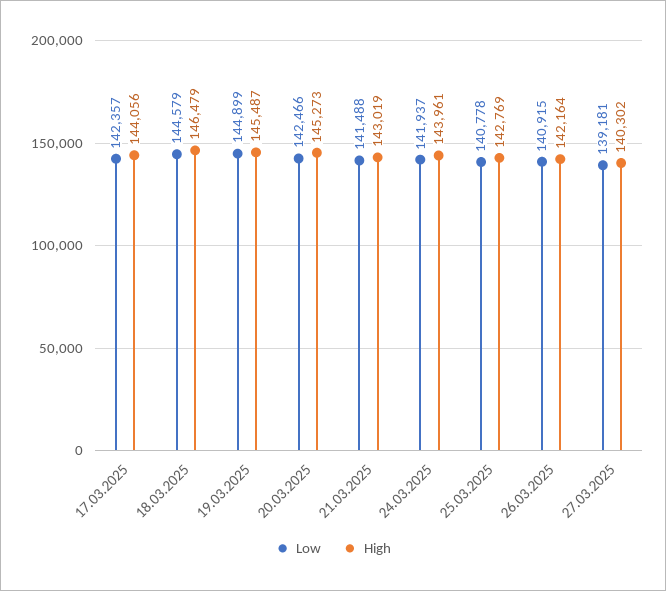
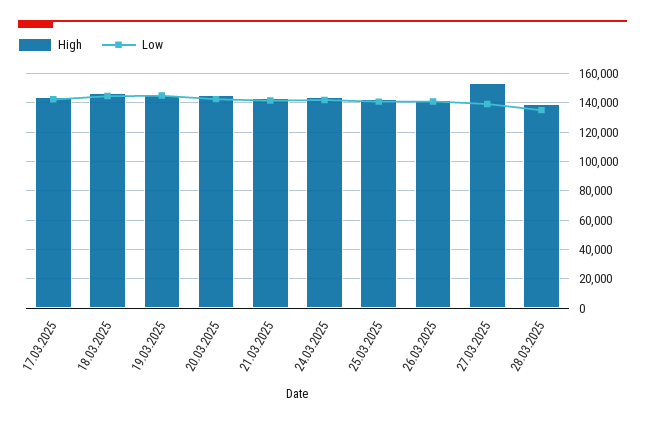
High, 27.03.2025: 140302 -> 155000
High, 28.03.2025: none -> 140000
Low, 28.03.2025: none -> 135000

